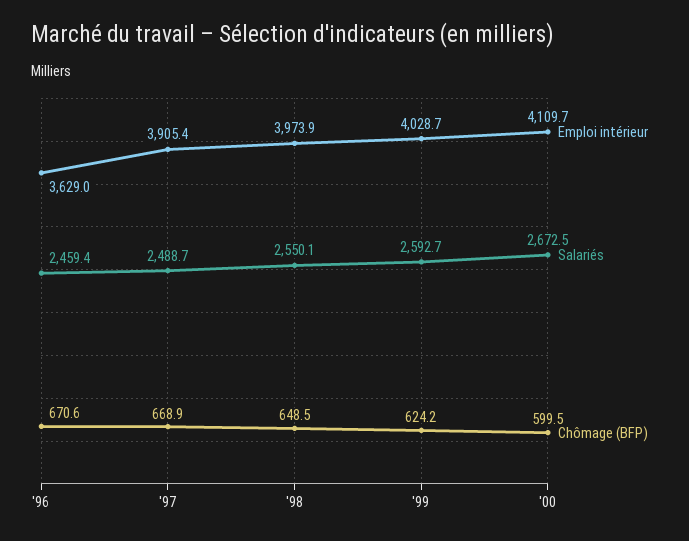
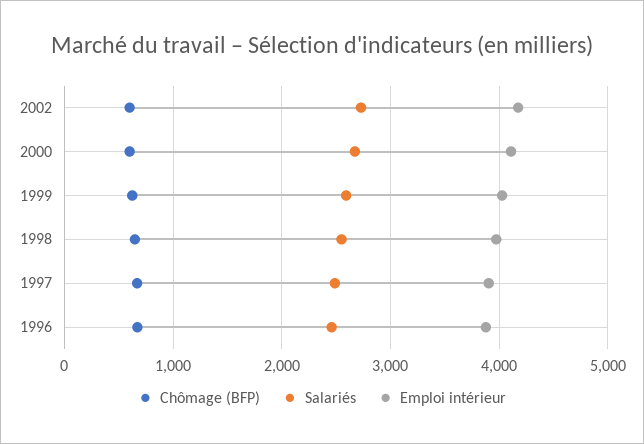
Emploi intérieur, '96: 3629 -> 3900
Chômage (BFP), 2002: none -> 600
Salariés, 2002: none -> 2700
Emploi intérieur, 2002: none -> 4200

